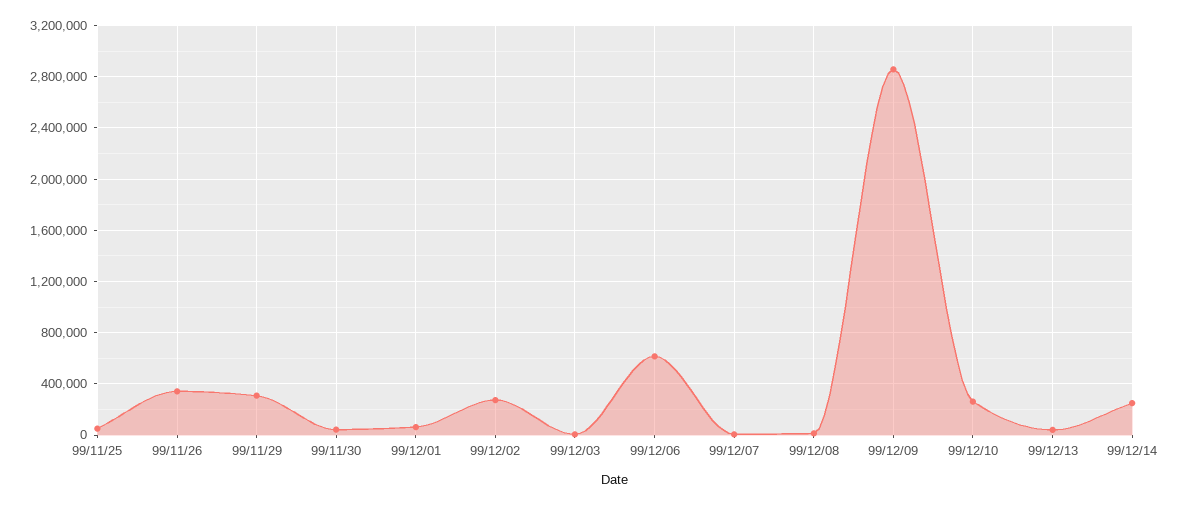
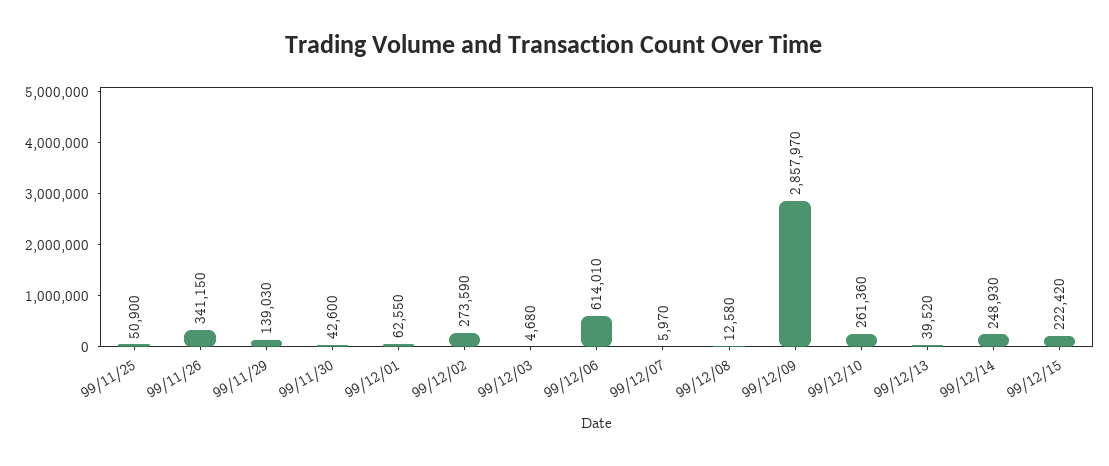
99/11/29: 300000 -> 139030
99/12/15: none -> 222420

